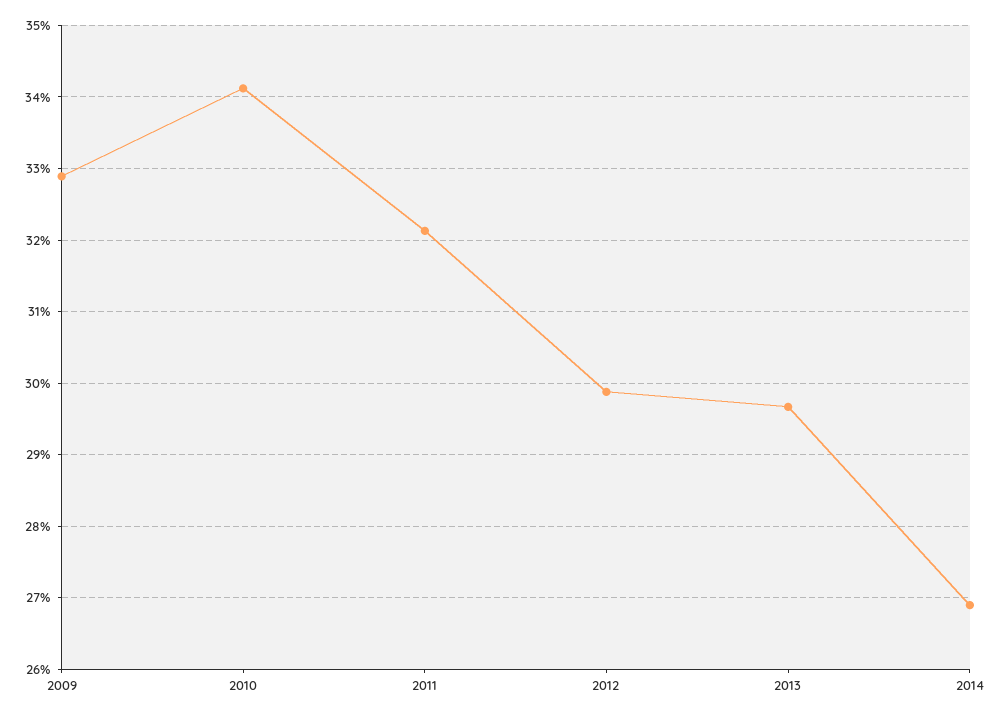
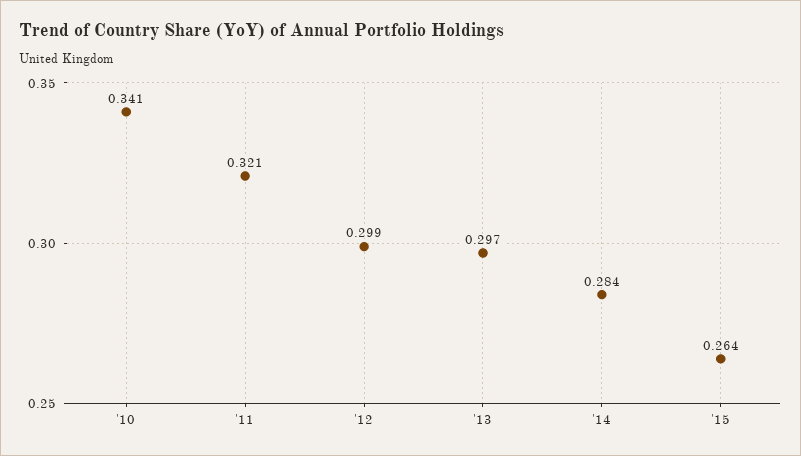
2009: 0.329 -> none
2014: 0.269 -> 0.284
'15: none -> 0.264

